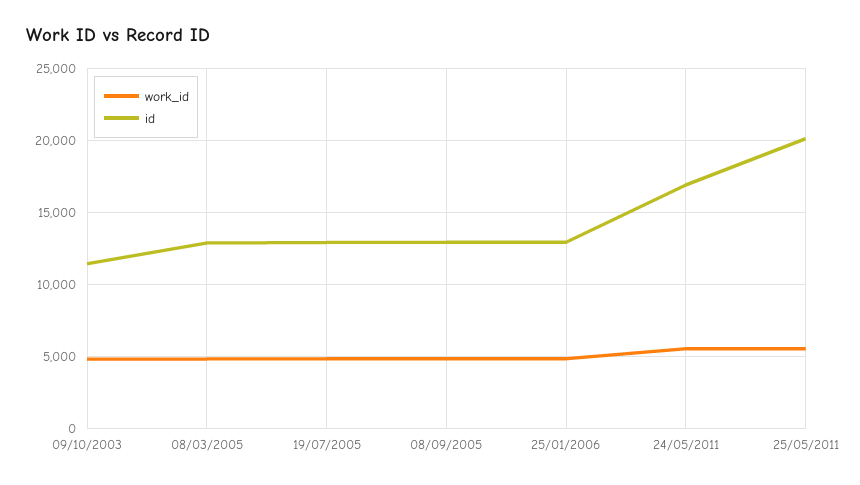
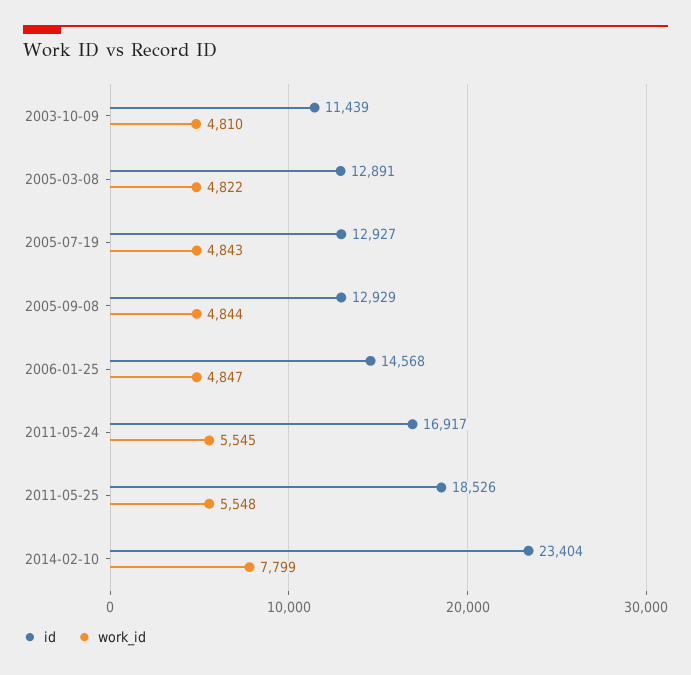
id, 25/01/2006: 13000 -> 14568
id, 25/05/2011: 20000 -> 18526
id, 2014-02-10: none -> 23404
work_id, 2014-02-10: none -> 7799

